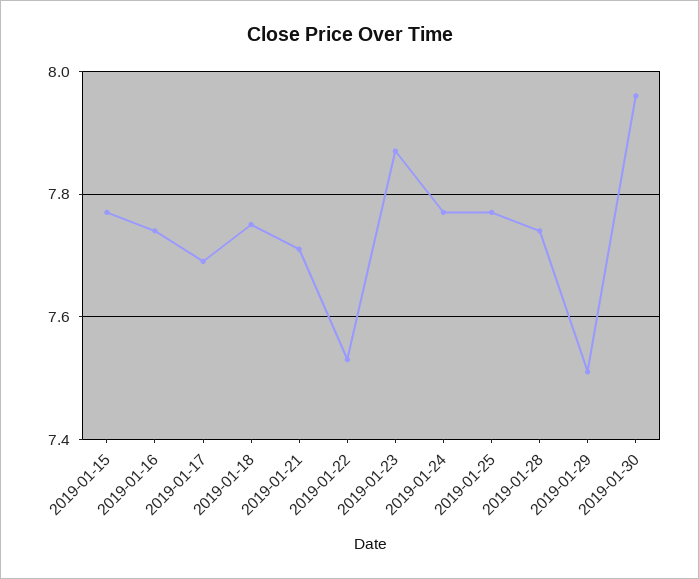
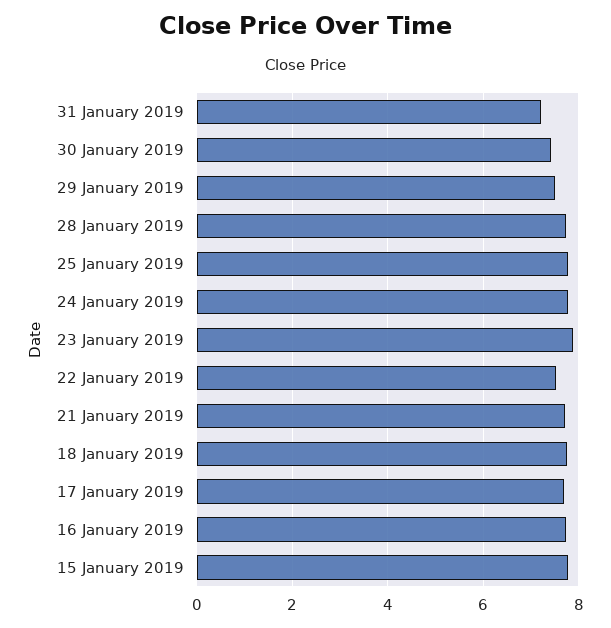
2019-01-30: 7.95 -> 7.4
31 January 2019: none -> 7.2

